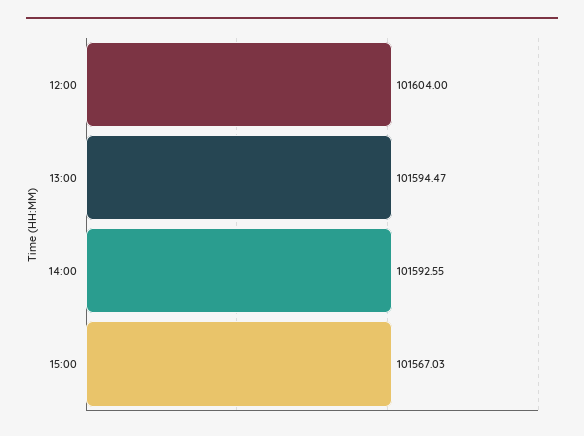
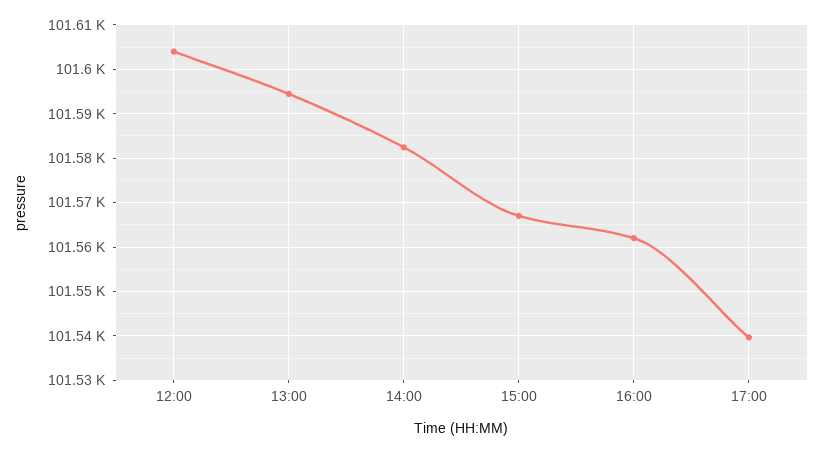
14:00: 101592.55 -> 101582
16:00: none -> 101562
17:00: none -> 101540

